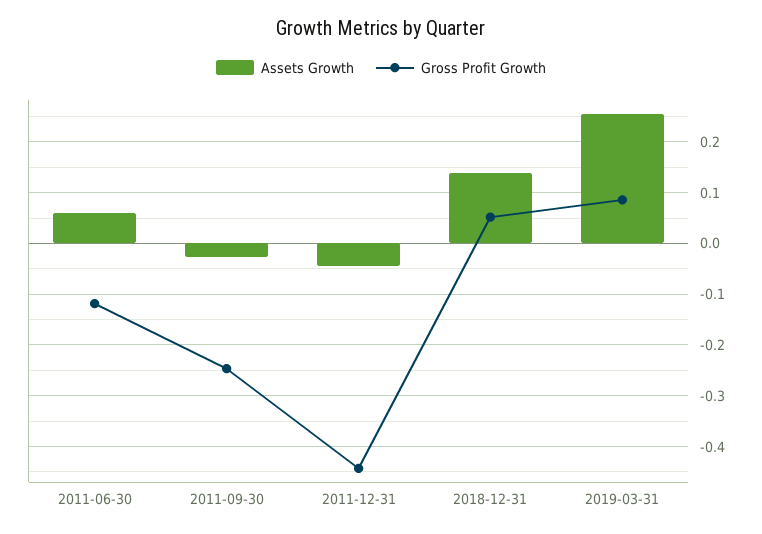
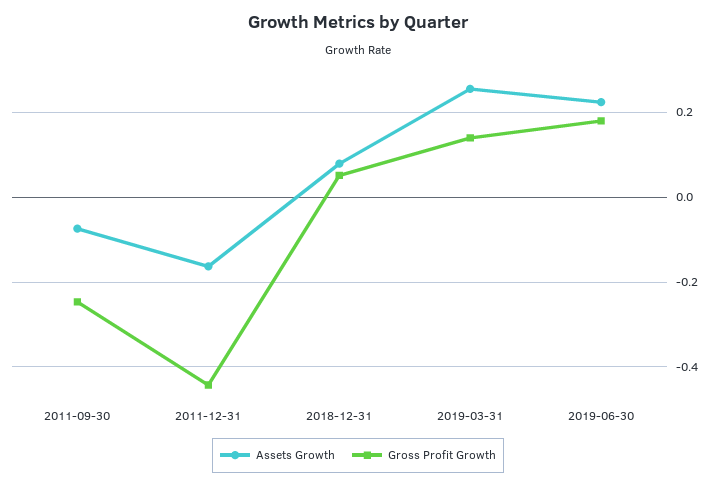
Assets Growth, 2011-06-30: 0.06 -> none
Gross Profit Growth, 2011-06-30: -0.12 -> none
Assets Growth, 2011-09-30: -0.02 -> -0.08
Assets Growth, 2011-12-31: -0.04 -> -0.16
Assets Growth, 2018-12-31: 0.14 -> 0.08
Gross Profit Growth, 2019-03-31: 0.08 -> 0.14
Assets Growth, 2019-06-30: none -> 0.22
Gross Profit Growth, 2019-06-30: none -> 0.18

